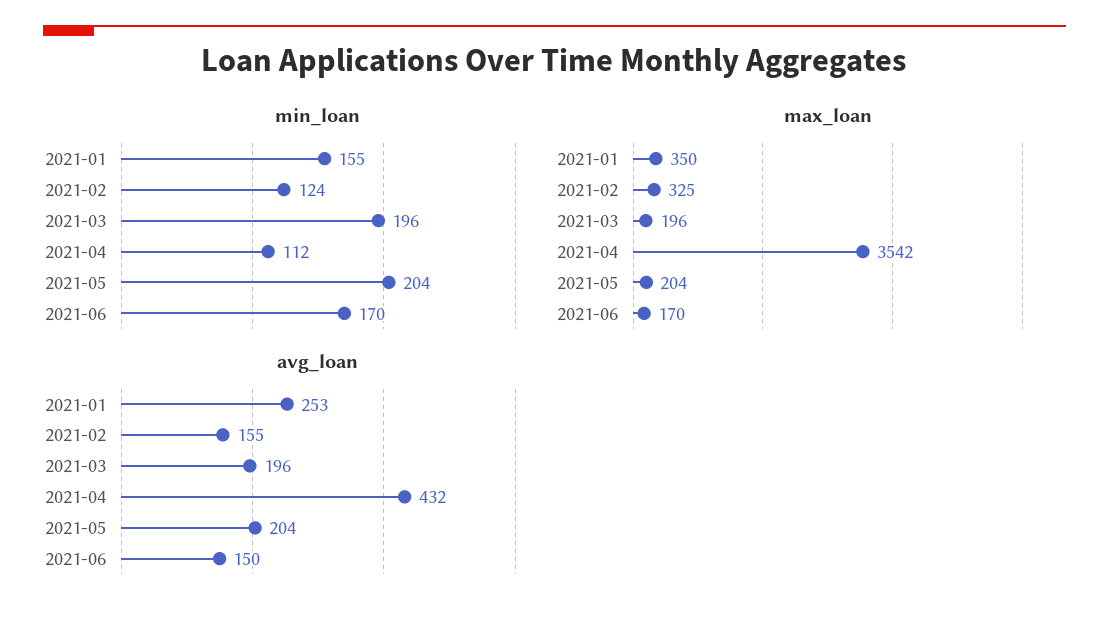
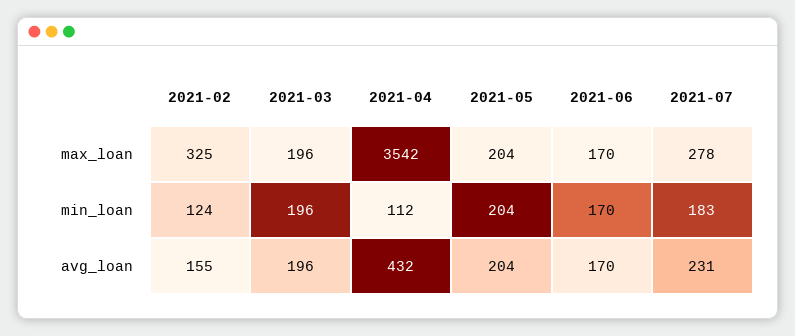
min_loan, 2021-01: 155 -> none
max_loan, 2021-01: 350 -> none
avg_loan, 2021-01: 253 -> none
avg_loan, 2021-06: 150 -> 170
max_loan, 2021-07: none -> 278
min_loan, 2021-07: none -> 183
avg_loan, 2021-07: none -> 231

